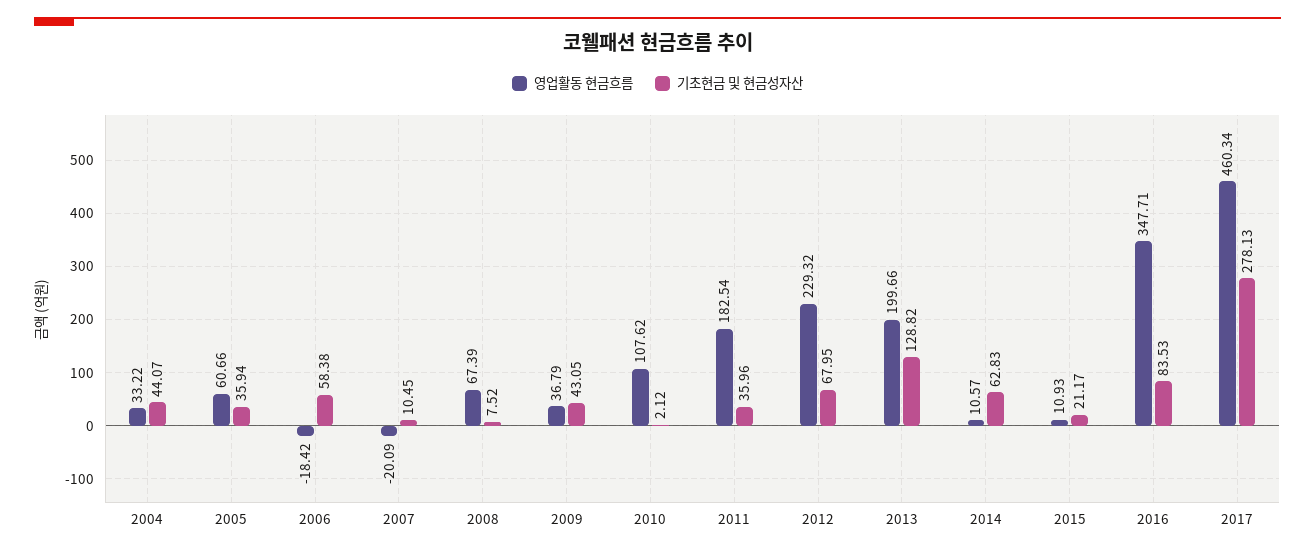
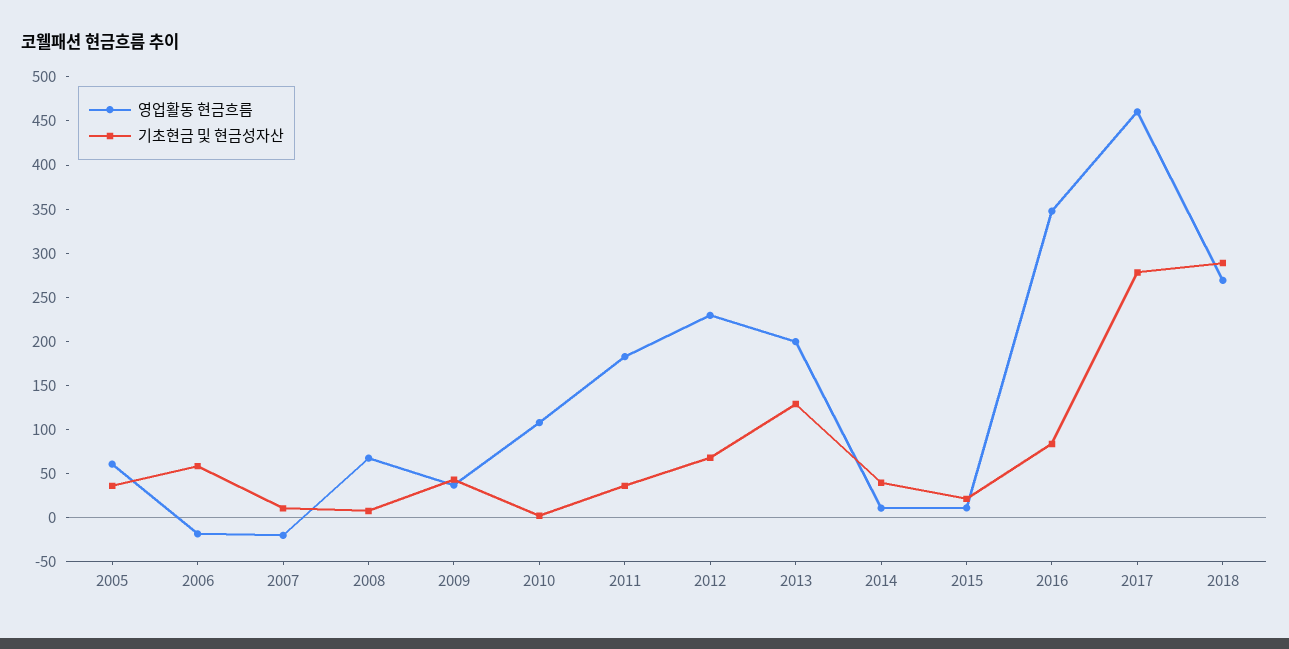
영업활동 현금흐름, 2004: 33.22 -> none
기초현금 및 현금성자산, 2004: 44.07 -> none
기초현금 및 현금성자산, 2014: 62.83 -> 40
영업활동 현금흐름, 2018: none -> 270
기초현금 및 현금성자산, 2018: none -> 290

